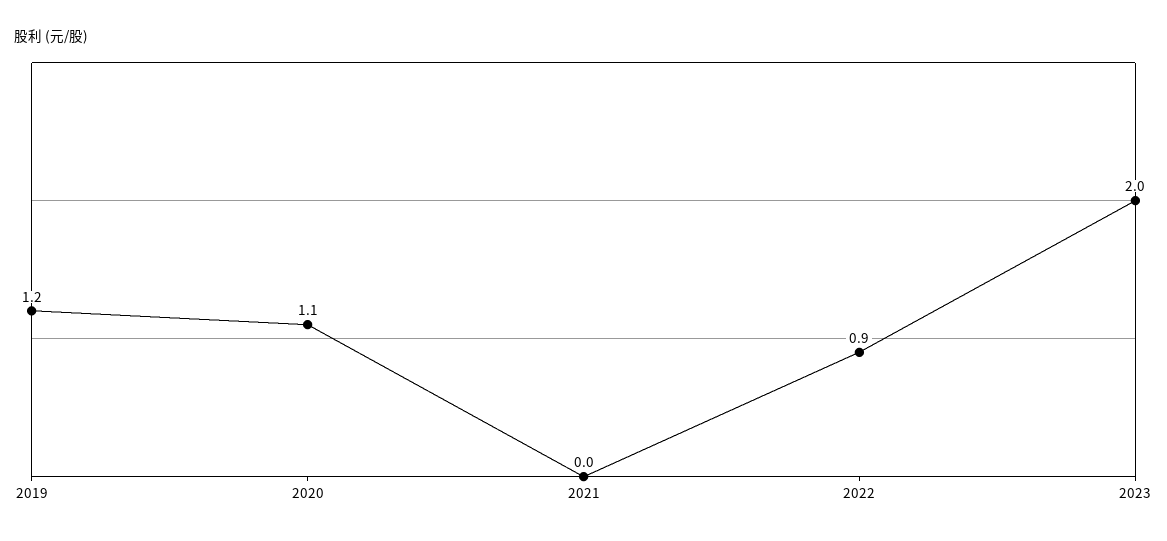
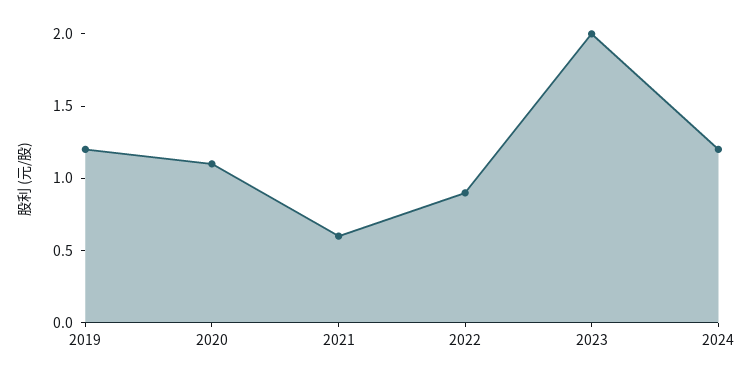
2021: 0 -> 0.6
2024: none -> 1.2

